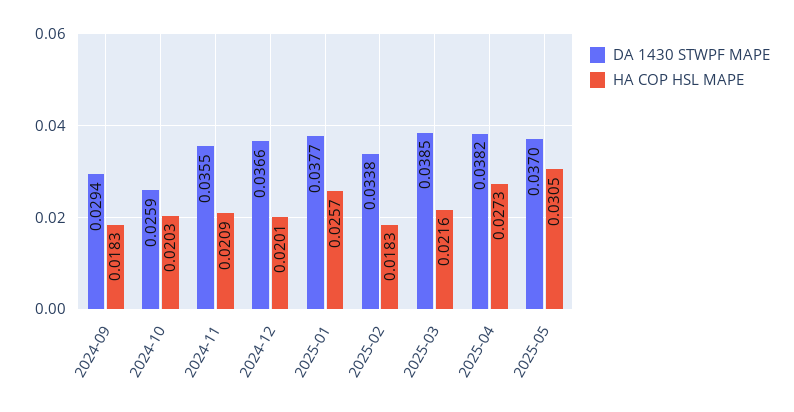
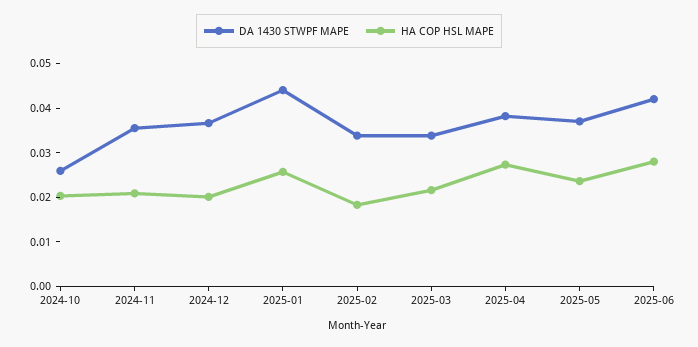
DA 1430 STWPF MAPE, 2024-09: 0.0294 -> none
HA COP HSL MAPE, 2024-09: 0.0183 -> none
DA 1430 STWPF MAPE, 2025-01: 0.0377 -> 0.044
DA 1430 STWPF MAPE, 2025-03: 0.0385 -> 0.034
HA COP HSL MAPE, 2025-05: 0.0305 -> 0.024
DA 1430 STWPF MAPE, 2025-06: none -> 0.042
HA COP HSL MAPE, 2025-06: none -> 0.028

